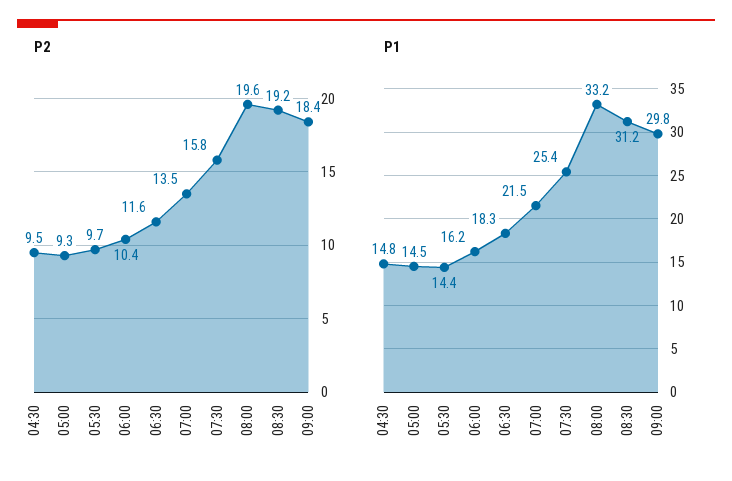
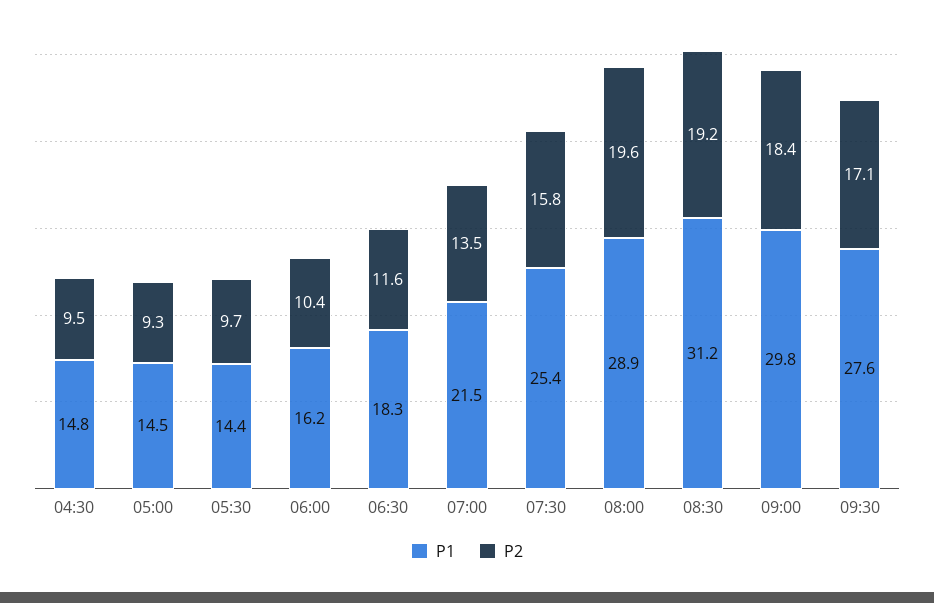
P1, 08:00: 33.2 -> 28.9
P1, 09:30: none -> 27.6
P2, 09:30: none -> 17.1

